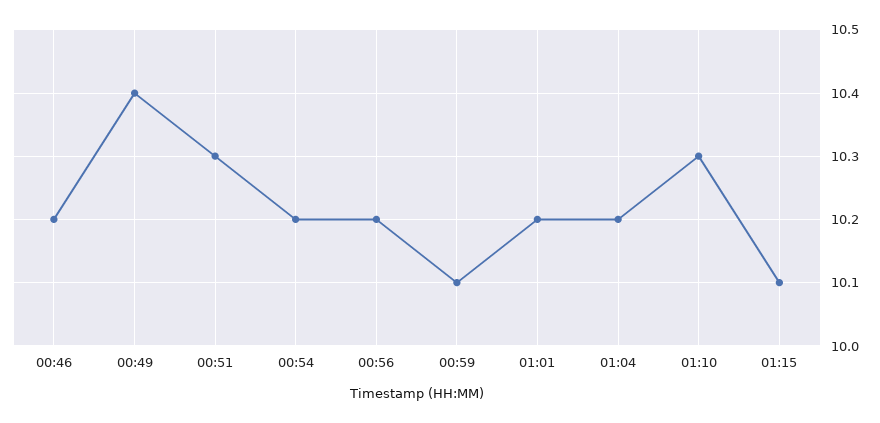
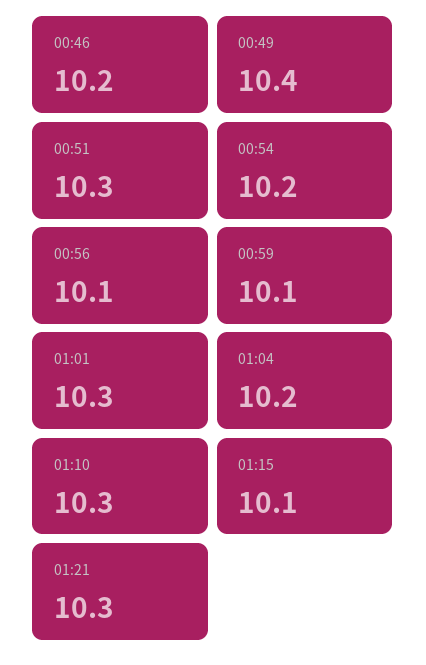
00:56: 10.2 -> 10.1
01:01: 10.2 -> 10.3
01:21: none -> 10.3

